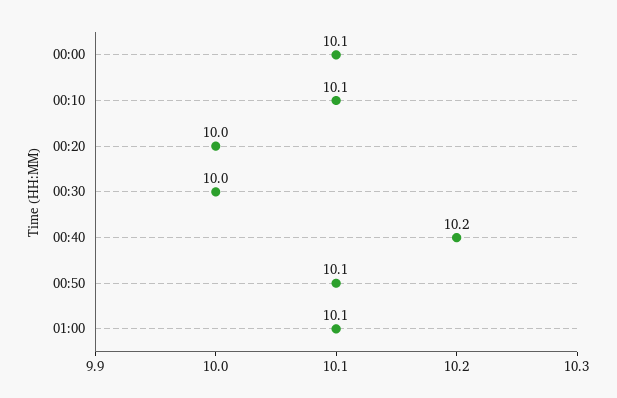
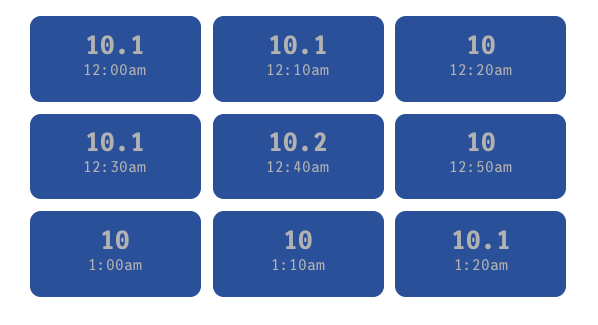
00:30: 10 -> 10.1
00:50: 10.1 -> 10
01:00: 10.1 -> 10
1:10am: none -> 10
1:20am: none -> 10.1

